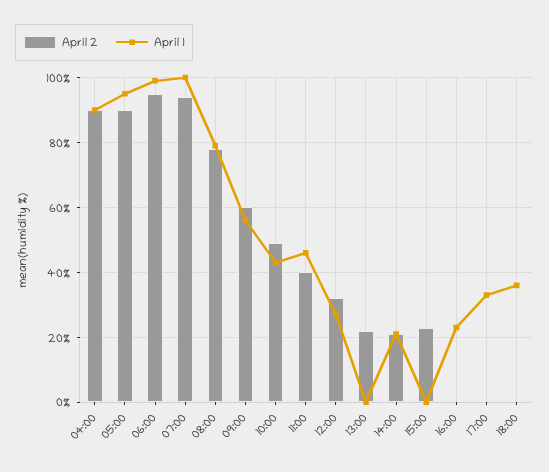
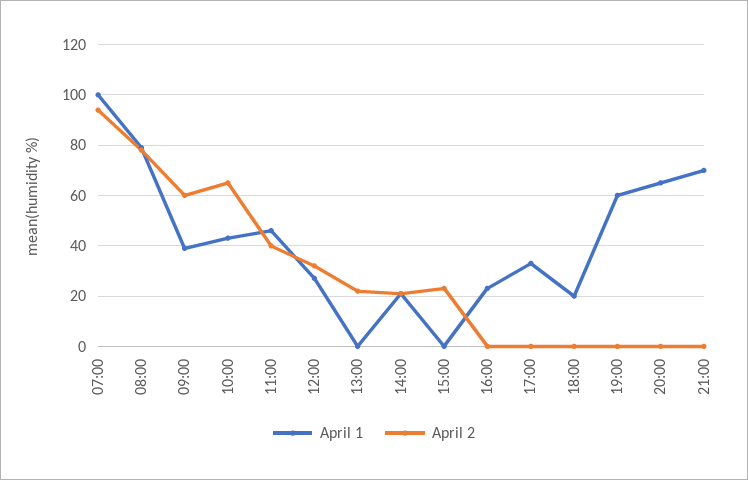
April 2, 04:00: 90 -> none
April 1, 04:00: 90 -> none
April 2, 05:00: 90 -> none
April 1, 05:00: 95 -> none
April 2, 06:00: 95 -> none
April 1, 06:00: 100 -> none
April 1, 09:00: 55 -> 40
April 2, 10:00: 50 -> 65
April 1, 18:00: 35 -> 20
April 1, 19:00: none -> 60
April 2, 19:00: none -> 0
April 1, 20:00: none -> 65
April 2, 20:00: none -> 0
April 1, 21:00: none -> 70
April 2, 21:00: none -> 0

